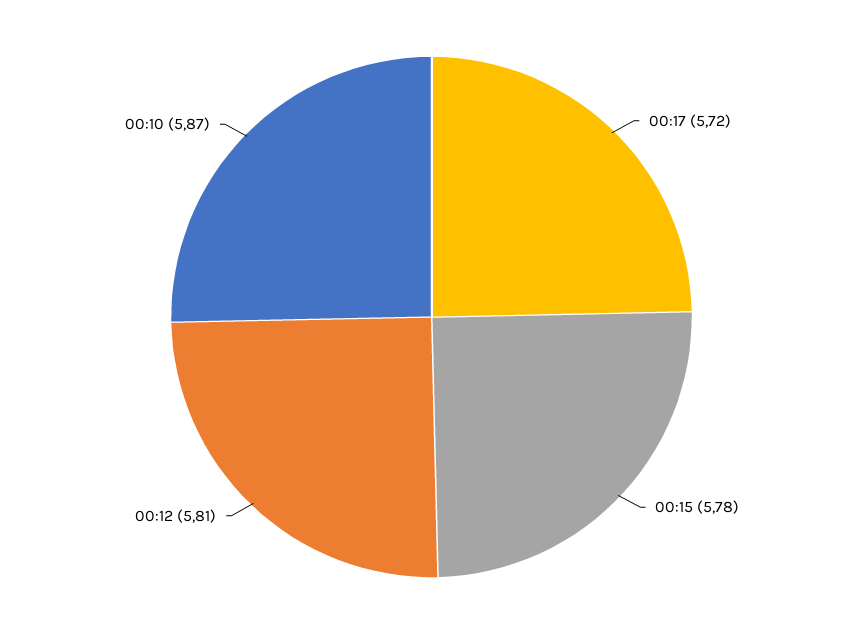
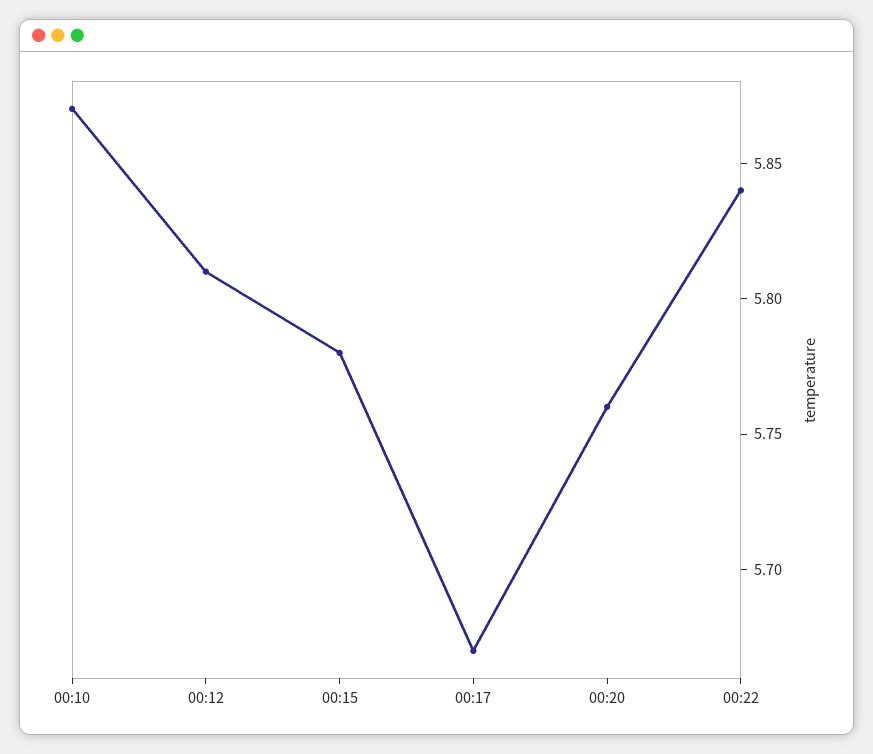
00:17: 5.72 -> 5.67
00:20: none -> 5.76
00:22: none -> 5.84

